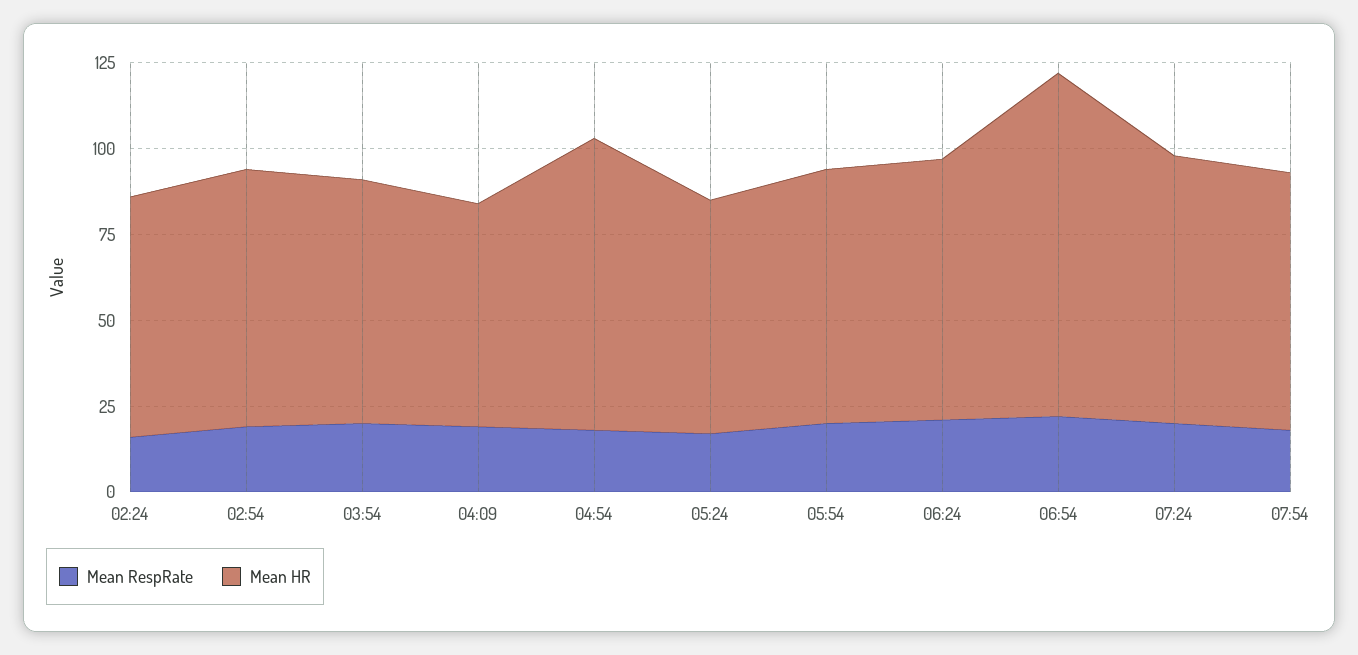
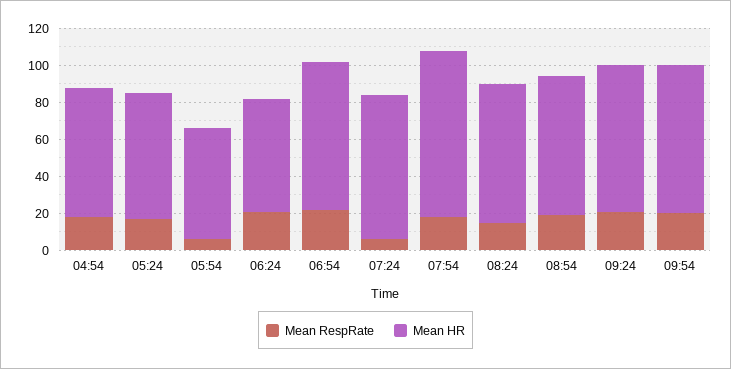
Mean RespRate, 02:24: 15 -> none
Mean HR, 02:24: 70 -> none
Mean RespRate, 02:54: 20 -> none
Mean HR, 02:54: 75 -> none
Mean RespRate, 03:54: 20 -> none
Mean HR, 03:54: 70 -> none
Mean RespRate, 04:09: 20 -> none
Mean HR, 04:09: 65 -> none
Mean HR, 04:54: 85 -> 70
Mean RespRate, 05:54: 20 -> 5
Mean HR, 05:54: 75 -> 60
Mean HR, 06:24: 75 -> 60
Mean HR, 06:54: 100 -> 80
Mean RespRate, 07:24: 20 -> 5
Mean HR, 07:54: 75 -> 90
Mean RespRate, 08:24: none -> 15
Mean HR, 08:24: none -> 75
Mean RespRate, 08:54: none -> 20
Mean HR, 08:54: none -> 75
Mean RespRate, 09:24: none -> 20
Mean HR, 09:24: none -> 80
Mean RespRate, 09:54: none -> 20
Mean HR, 09:54: none -> 80

